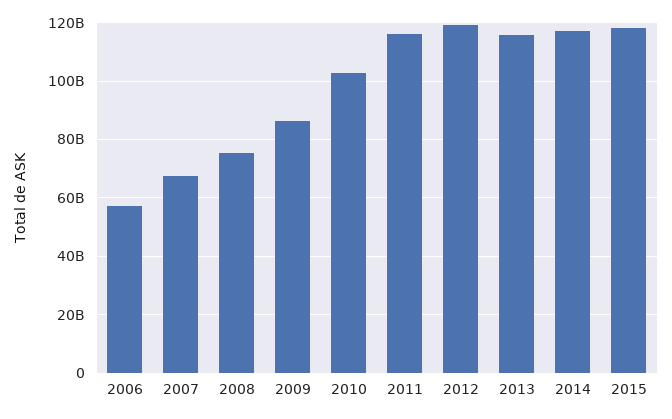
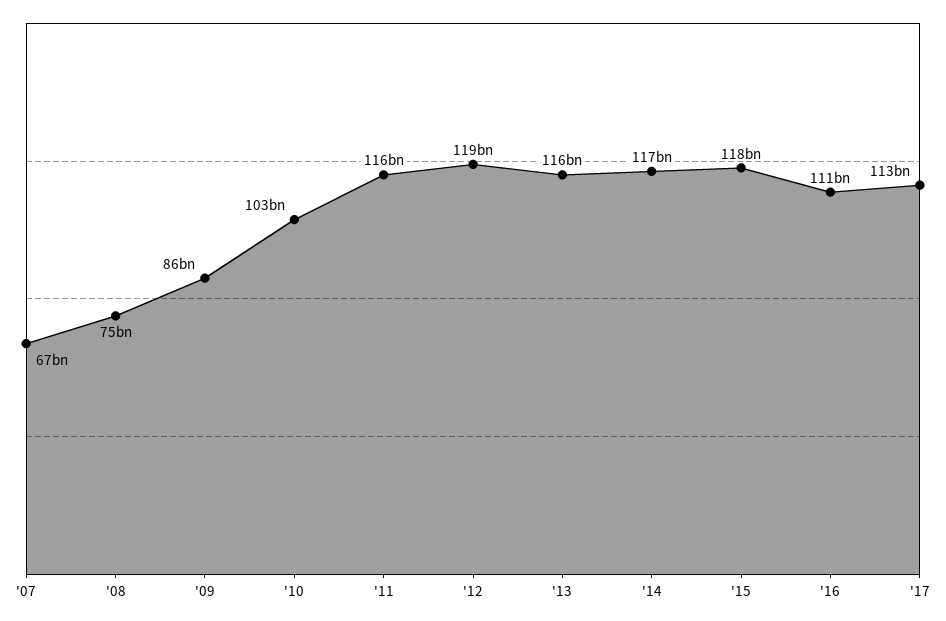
2006: 57500000000 -> none
'16: none -> 111000000000
'17: none -> 113000000000

